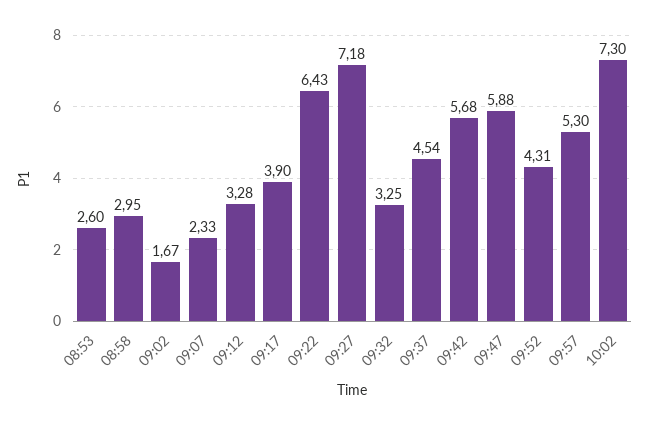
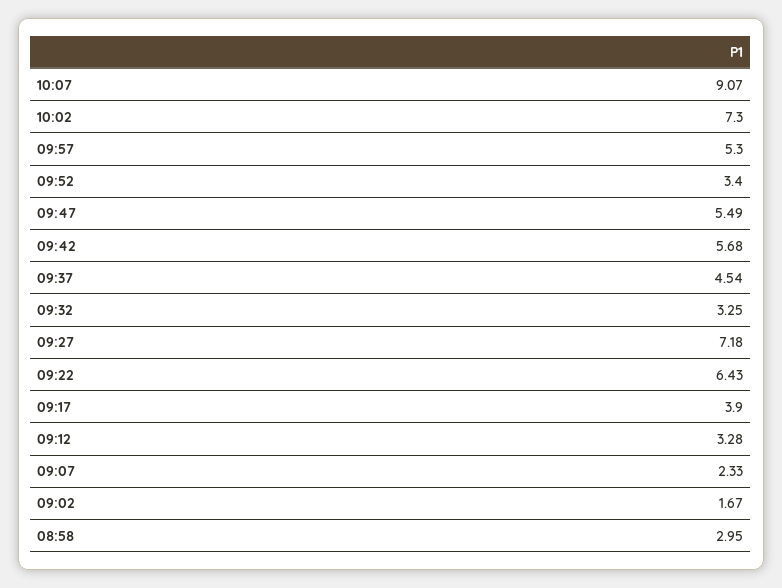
08:53: 2.6 -> none
09:47: 5.88 -> 5.49
09:52: 4.31 -> 3.4
10:07: none -> 9.07

